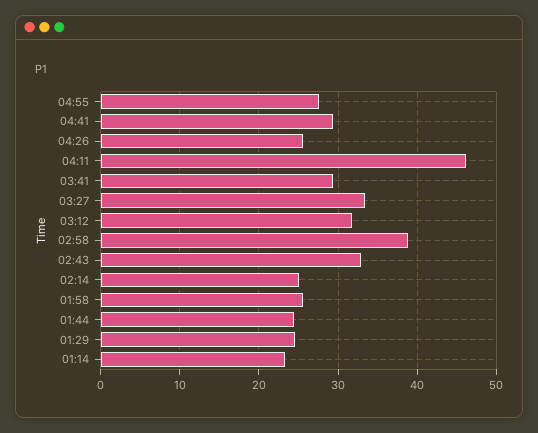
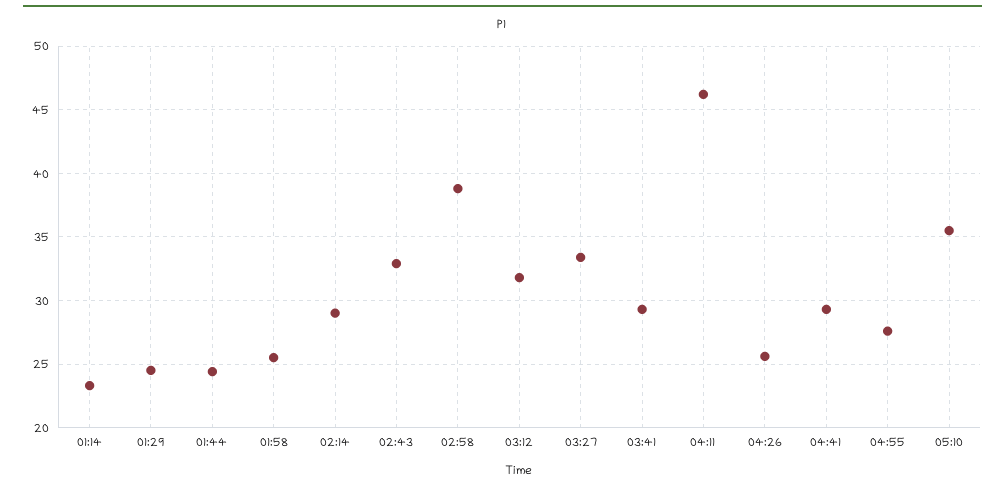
02:14: 25 -> 29
05:10: none -> 35.5

